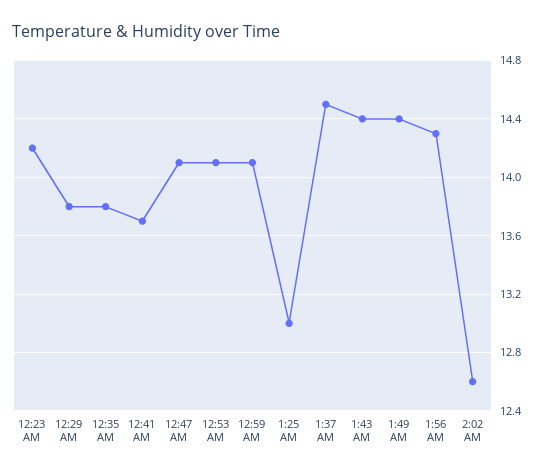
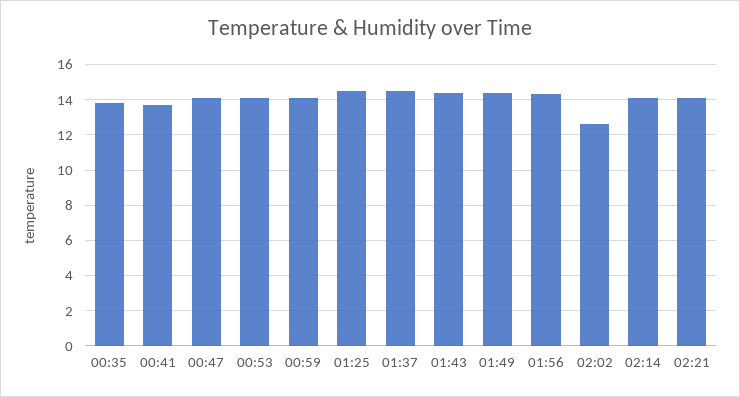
12:23 AM: 14.2 -> none
12:29 AM: 13.8 -> none
1:25 AM: 13 -> 14.5
02:14: none -> 14
02:21: none -> 14

